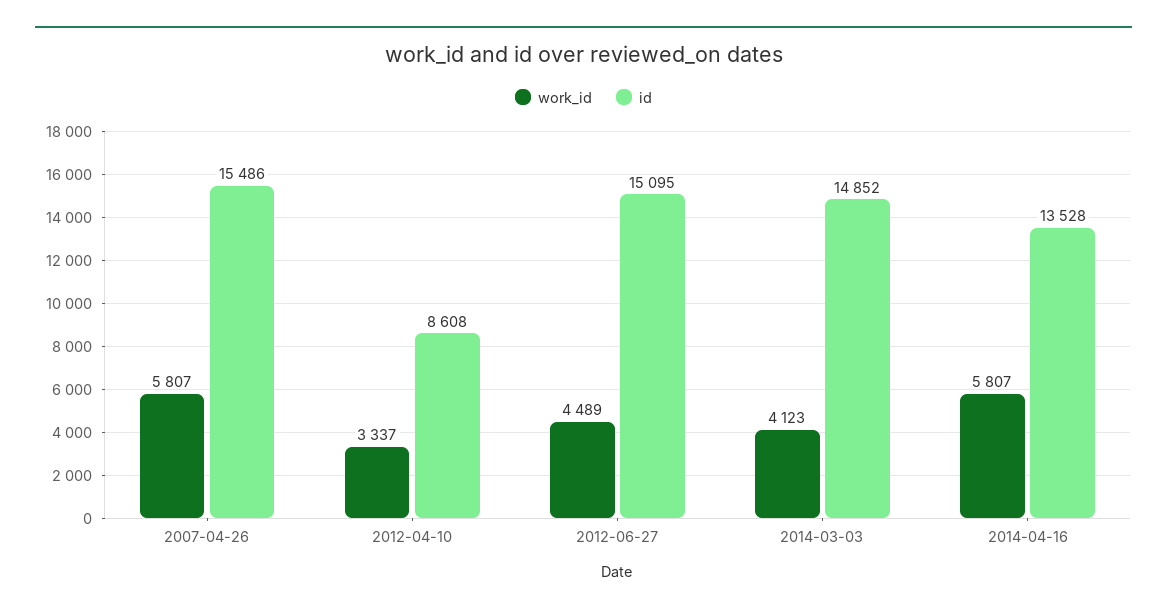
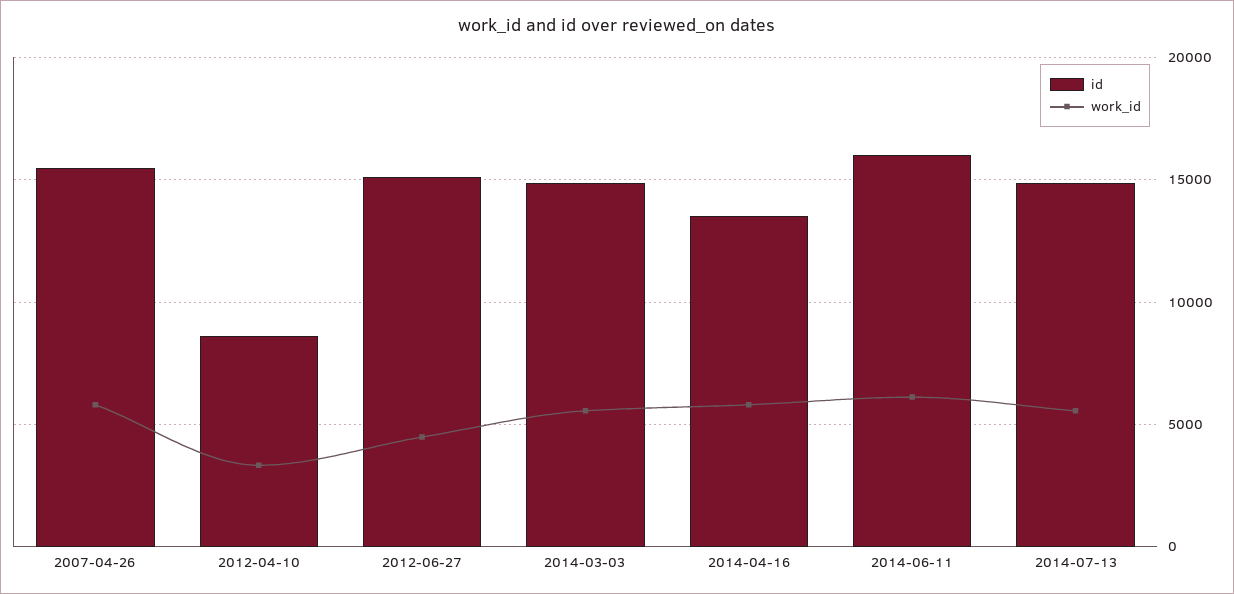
work_id, 2014-03-03: 4123 -> 5500
id, 2014-06-11: none -> 16000
work_id, 2014-06-11: none -> 6000
id, 2014-07-13: none -> 15000
work_id, 2014-07-13: none -> 5500

